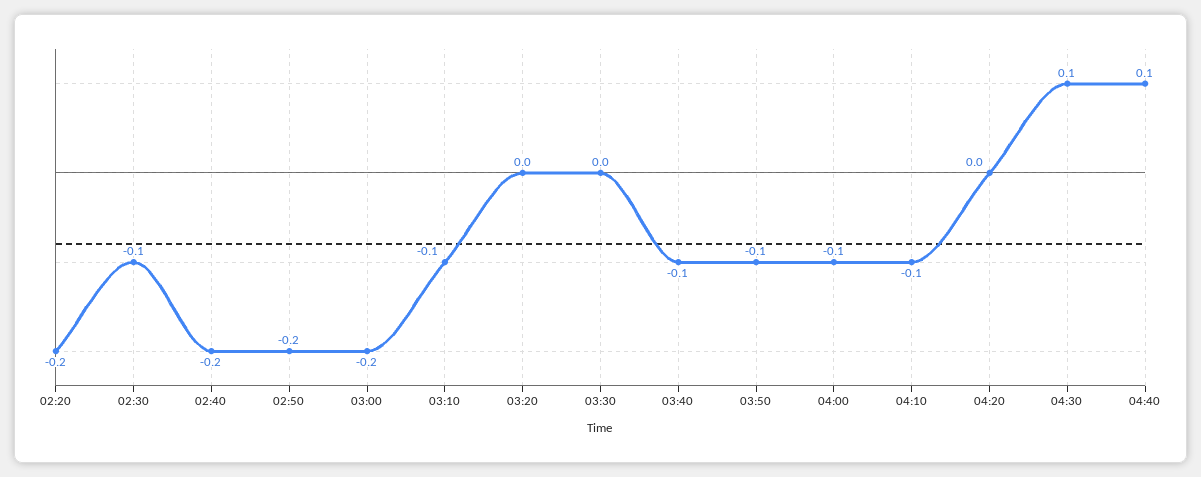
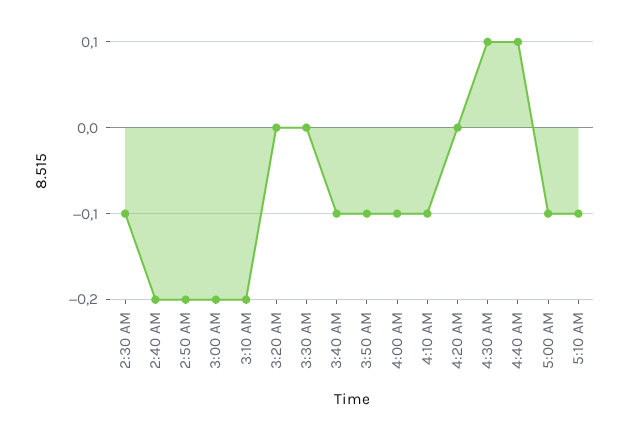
02:20: -0.2 -> none
03:10: -0.1 -> -0.2
5:00 AM: none -> -0.1
5:10 AM: none -> -0.1

